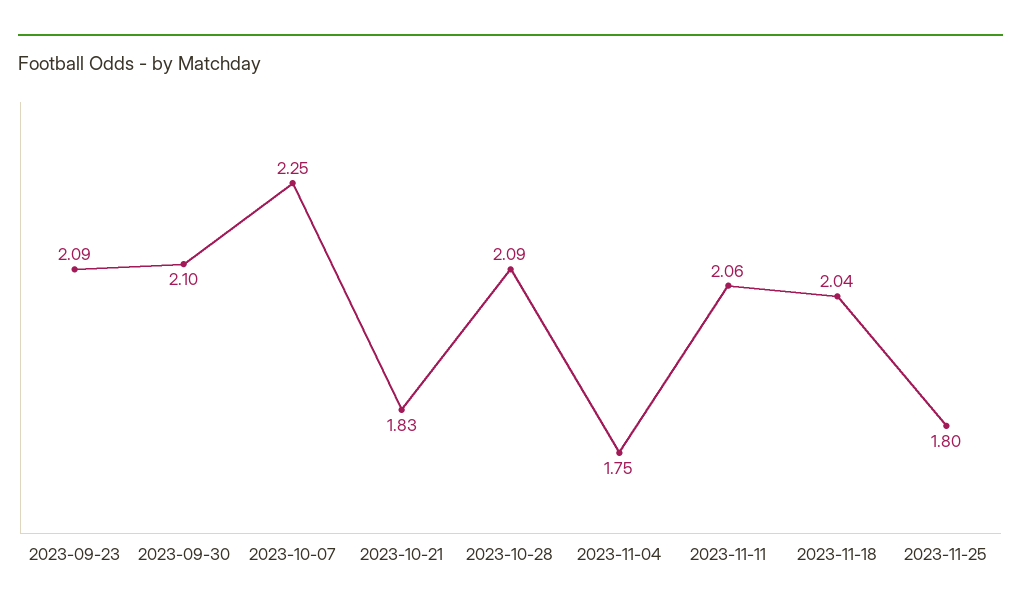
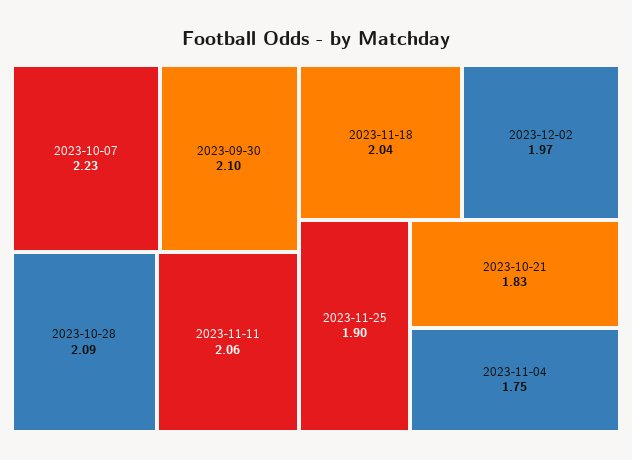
2023-09-23: 2.09 -> none
2023-10-07: 2.25 -> 2.23
2023-11-25: 1.8 -> 1.9
2023-12-02: none -> 1.97

